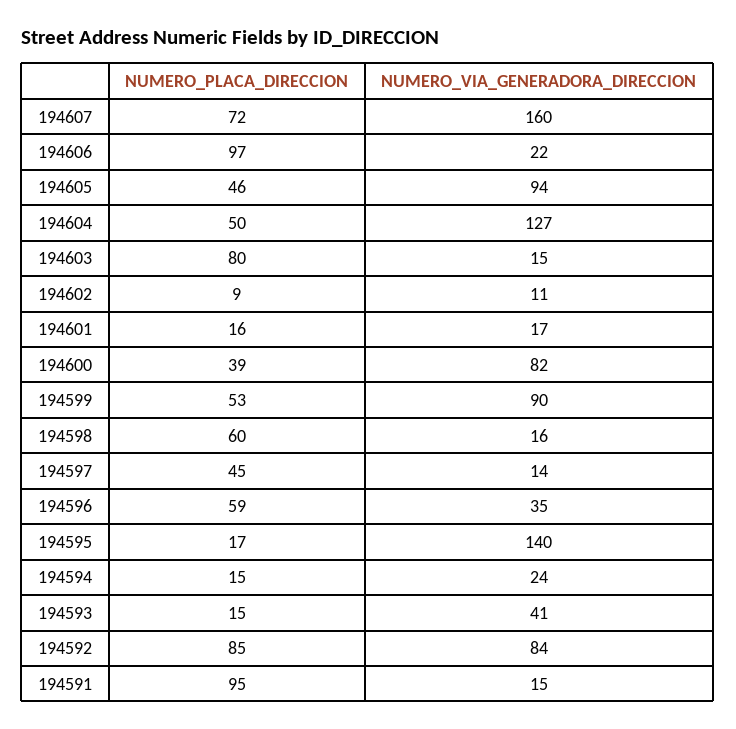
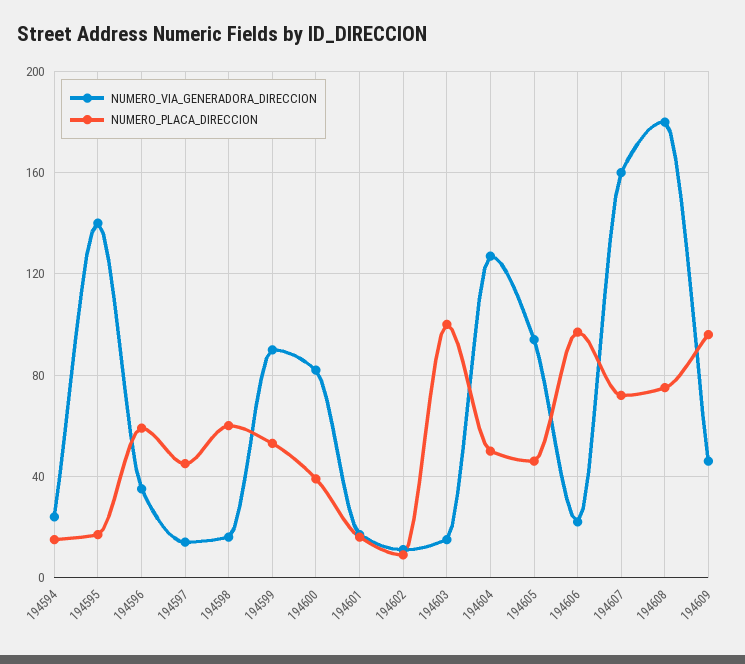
NUMERO_PLACA_DIRECCION, 194603: 80 -> 100
NUMERO_PLACA_DIRECCION, 194593: 15 -> none
NUMERO_VIA_GENERADORA_DIRECCION, 194593: 41 -> none
NUMERO_PLACA_DIRECCION, 194592: 85 -> none
NUMERO_VIA_GENERADORA_DIRECCION, 194592: 84 -> none
NUMERO_PLACA_DIRECCION, 194591: 95 -> none
NUMERO_VIA_GENERADORA_DIRECCION, 194591: 15 -> none
NUMERO_VIA_GENERADORA_DIRECCION, 194608: none -> 180
NUMERO_PLACA_DIRECCION, 194608: none -> 75
NUMERO_VIA_GENERADORA_DIRECCION, 194609: none -> 45
NUMERO_PLACA_DIRECCION, 194609: none -> 95

